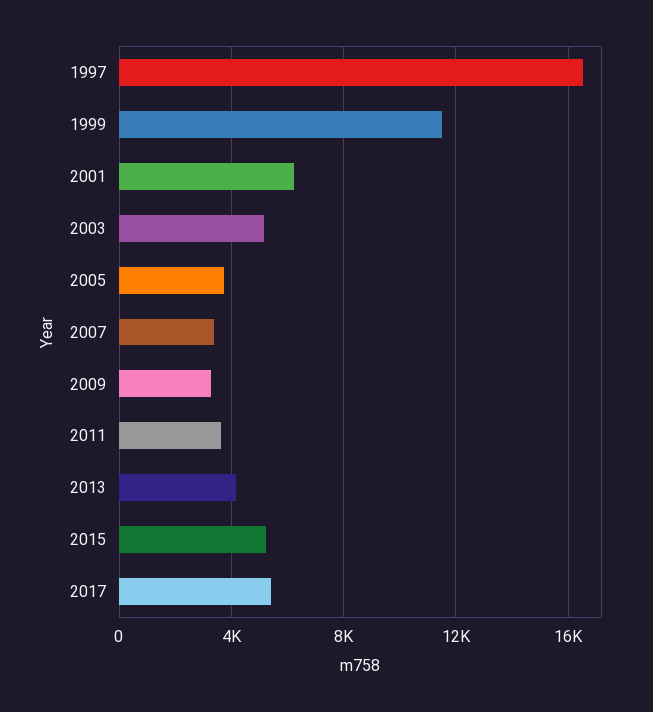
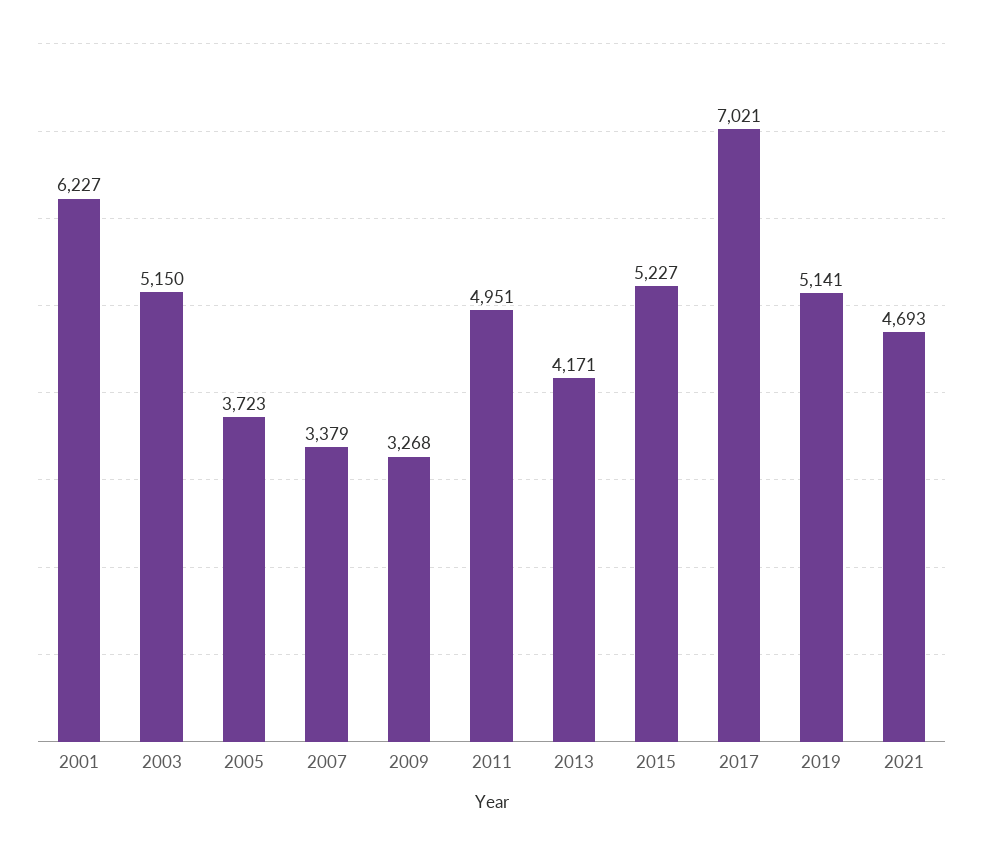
1997: 16500 -> none
1999: 11500 -> none
2011: 3500 -> 4951
2017: 5500 -> 7021
2019: none -> 5141
2021: none -> 4693

